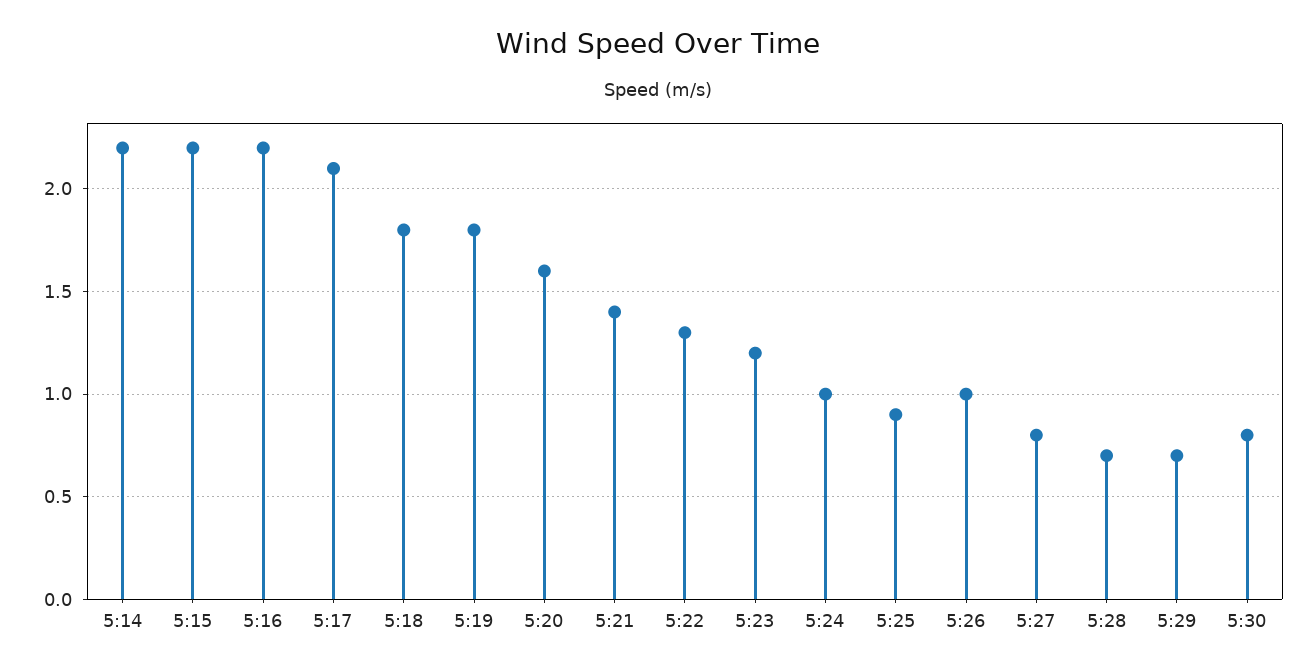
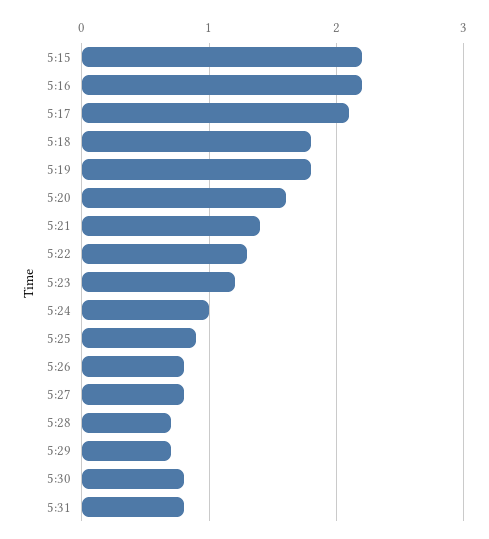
5:14: 2.2 -> none
5:26: 1 -> 0.8
5:31: none -> 0.8

